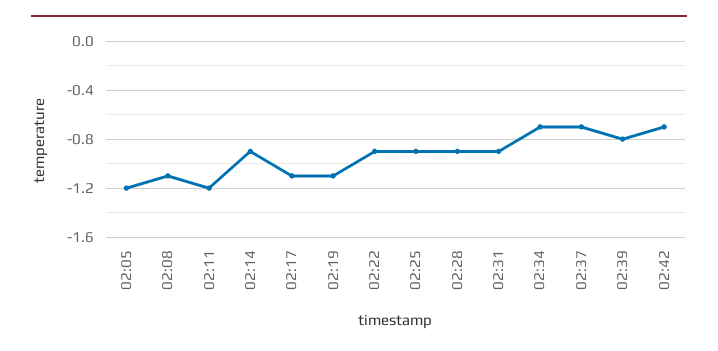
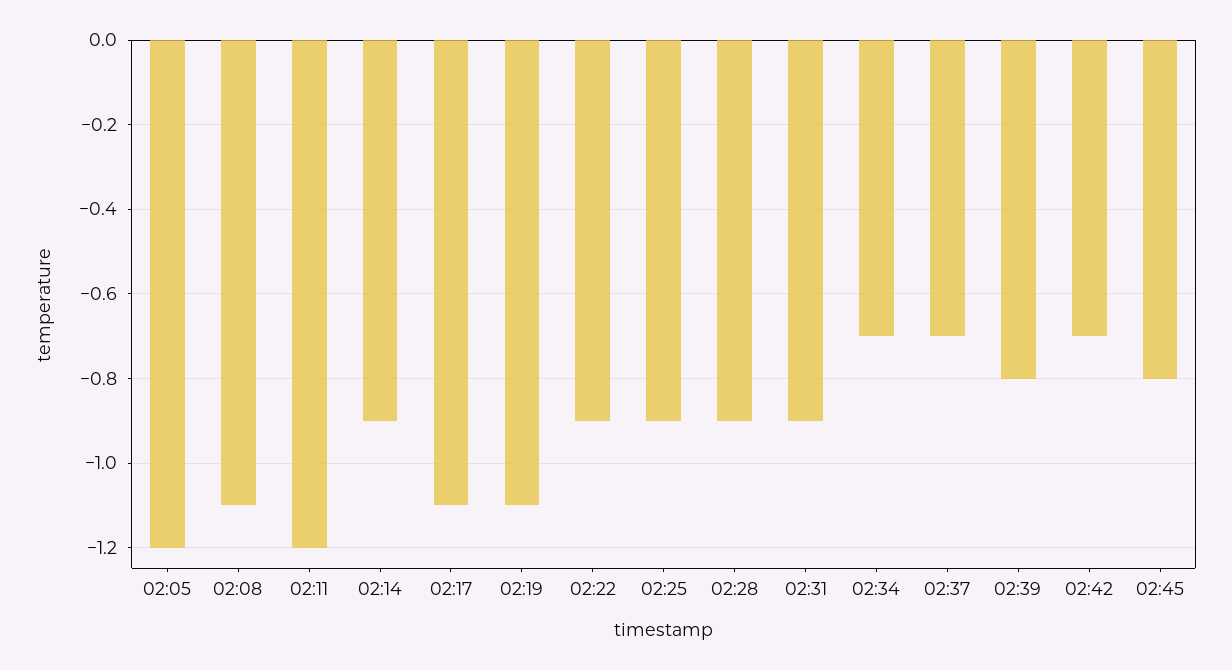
02:45: none -> -0.8

